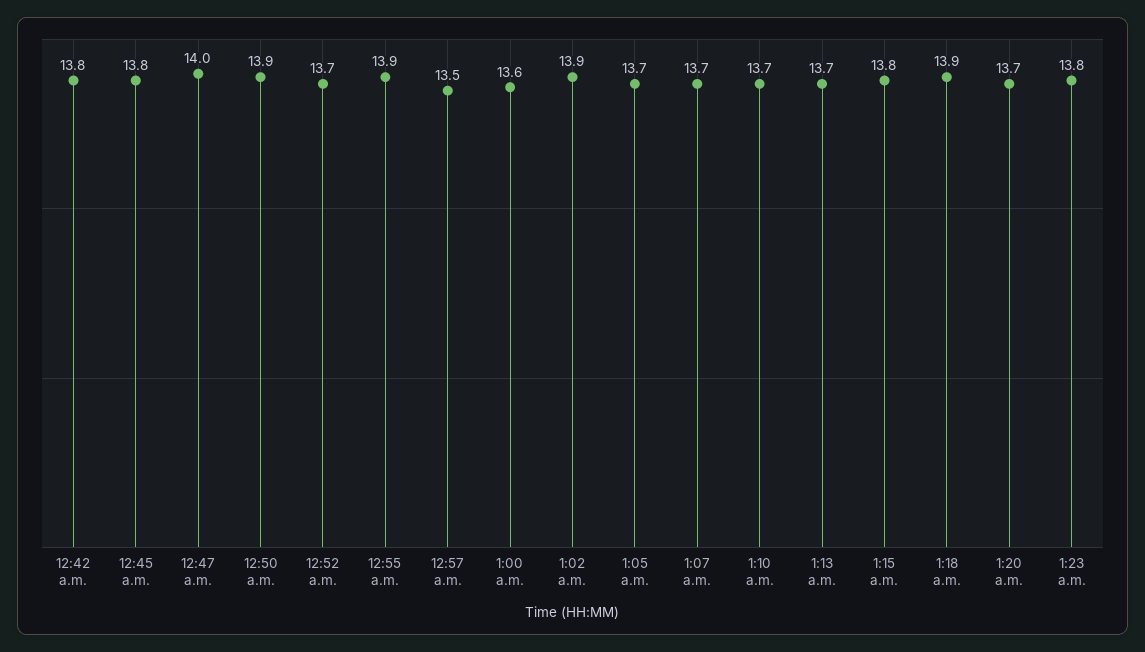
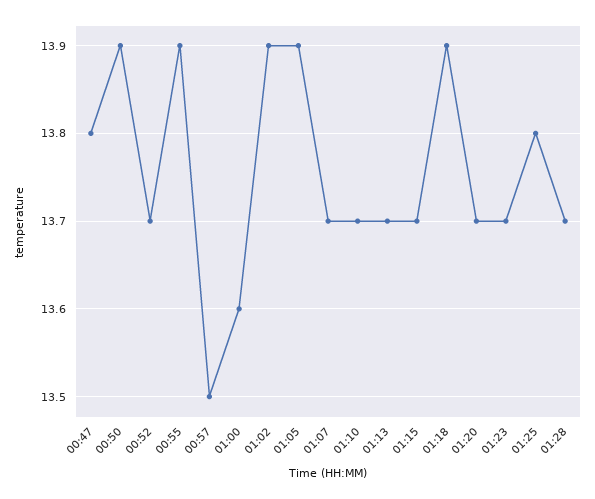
12:42 a.m.: 13.8 -> none
12:45 a.m.: 13.8 -> none
12:47 a.m.: 14 -> 13.8
1:05 a.m.: 13.7 -> 13.9
1:15 a.m.: 13.8 -> 13.7
1:23 a.m.: 13.8 -> 13.7
01:25: none -> 13.8
01:28: none -> 13.7

